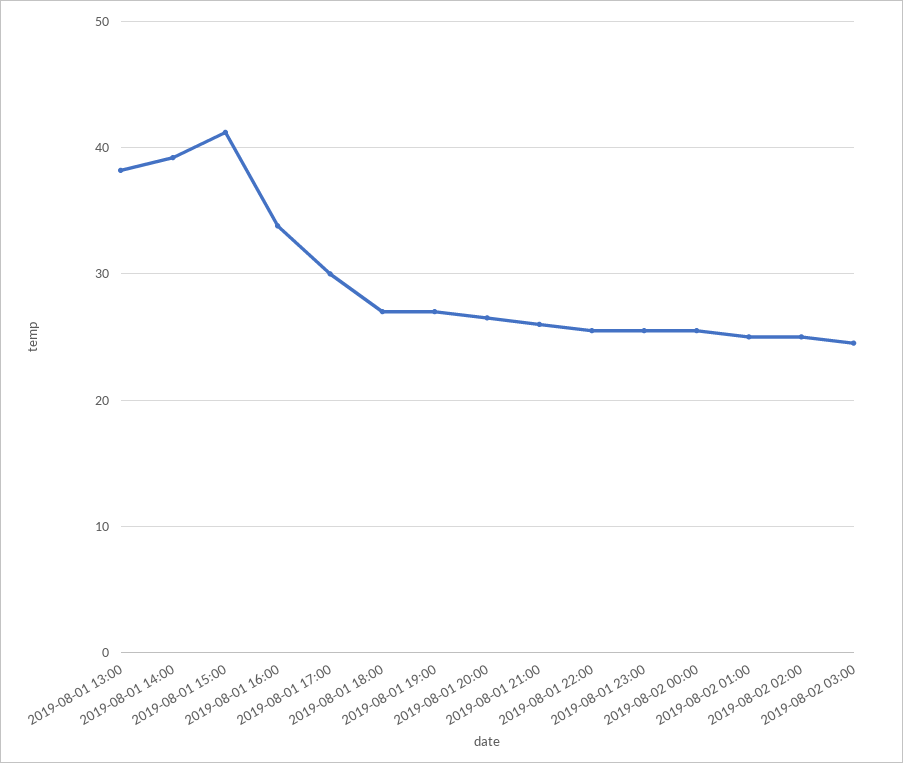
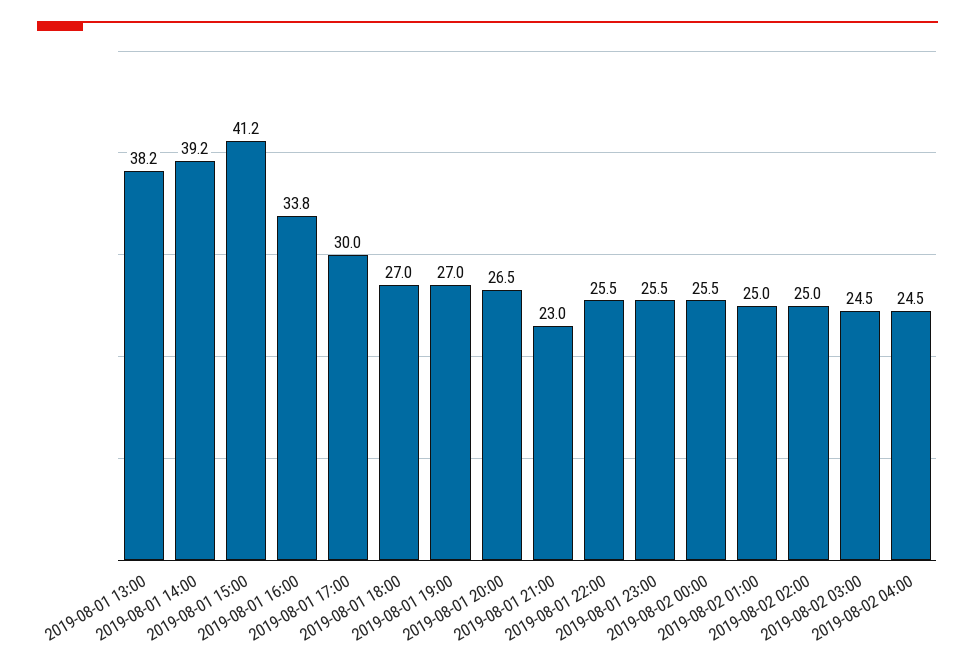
2019-08-01 21:00: 26 -> 23
2019-08-02 04:00: none -> 24.5

